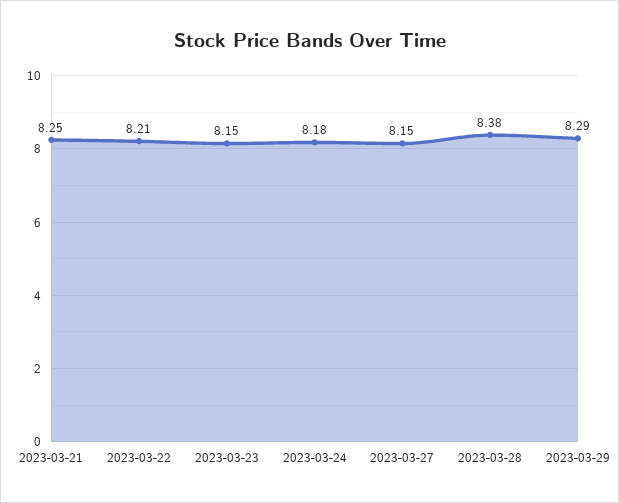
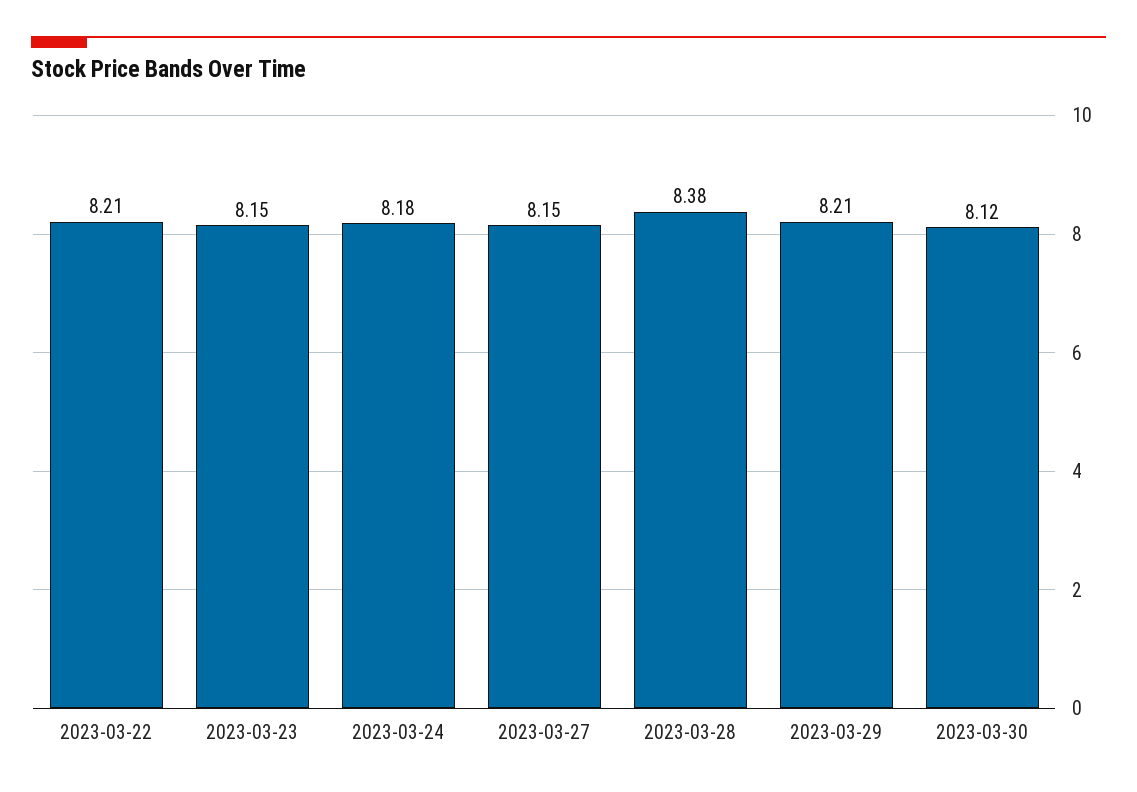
2023-03-21: 8.25 -> none
2023-03-29: 8.29 -> 8.21
2023-03-30: none -> 8.12

